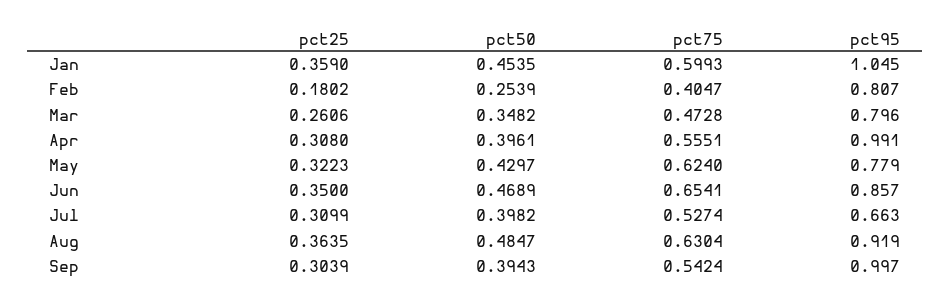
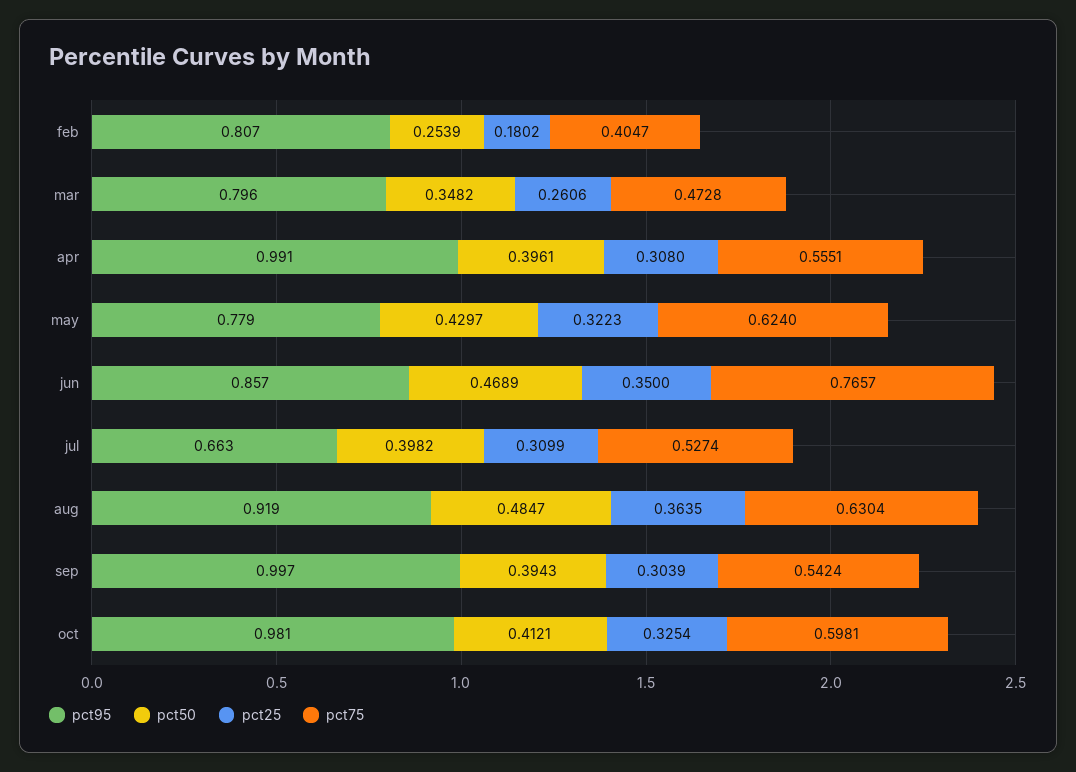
pct25, Jan: 0.359 -> none
pct50, Jan: 0.4535 -> none
pct75, Jan: 0.5993 -> none
pct95, Jan: 1.045 -> none
pct75, Jun: 0.6541 -> 0.7657
pct95, oct: none -> 0.981
pct50, oct: none -> 0.4121
pct25, oct: none -> 0.3254
pct75, oct: none -> 0.5981

